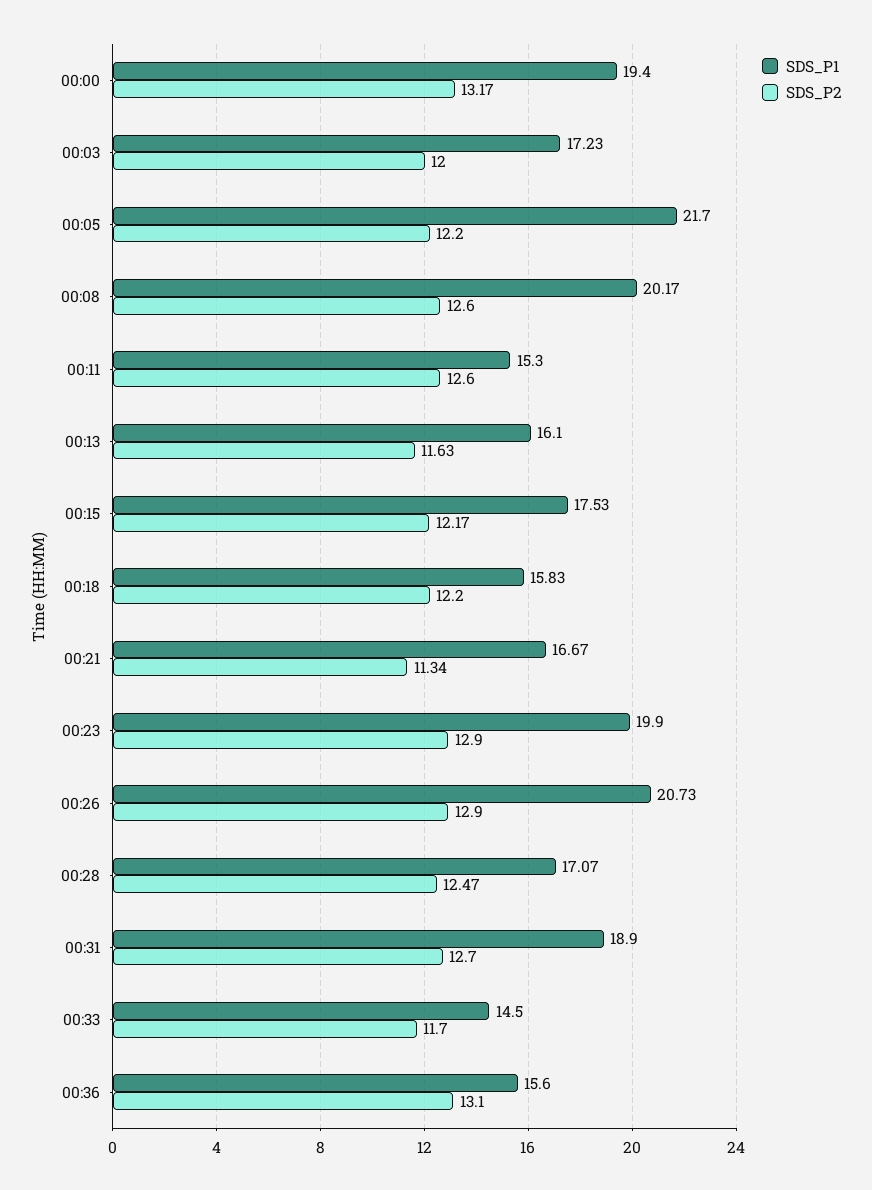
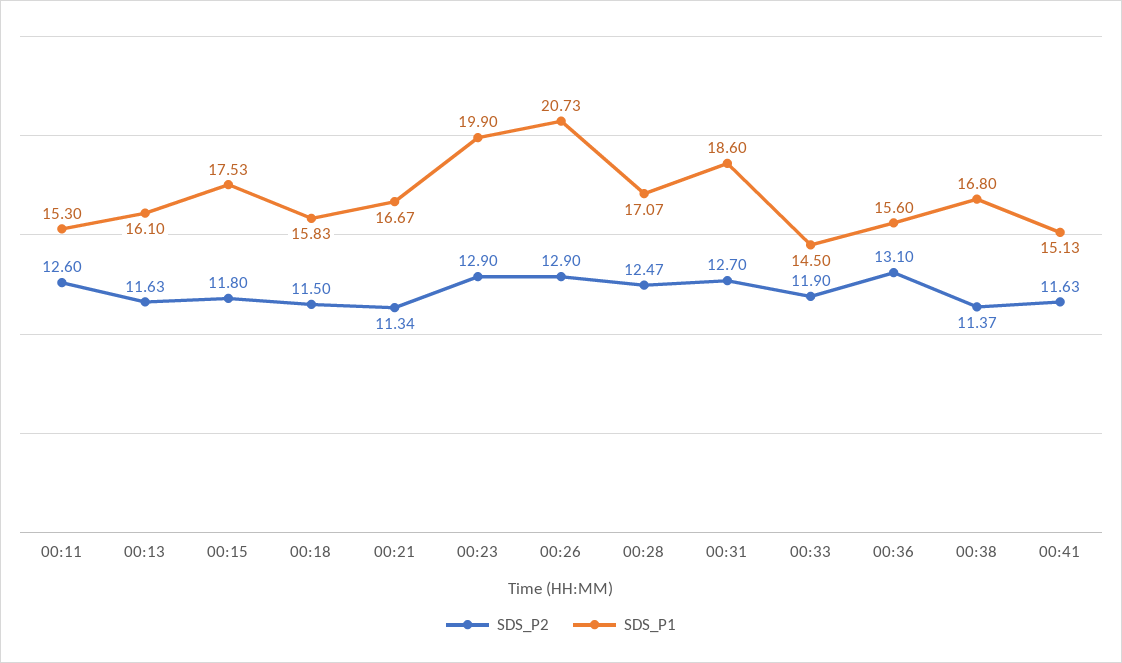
SDS_P1, 00:00: 19.4 -> none
SDS_P2, 00:00: 13.17 -> none
SDS_P1, 00:03: 17.23 -> none
SDS_P2, 00:03: 12 -> none
SDS_P1, 00:05: 21.7 -> none
SDS_P2, 00:05: 12.2 -> none
SDS_P1, 00:08: 20.17 -> none
SDS_P2, 00:08: 12.6 -> none
SDS_P2, 00:15: 12.17 -> 11.8
SDS_P2, 00:18: 12.2 -> 11.5
SDS_P1, 00:31: 18.9 -> 18.6
SDS_P2, 00:33: 11.7 -> 11.9
SDS_P2, 00:38: none -> 11.37
SDS_P1, 00:38: none -> 16.8
SDS_P2, 00:41: none -> 11.63
SDS_P1, 00:41: none -> 15.13

